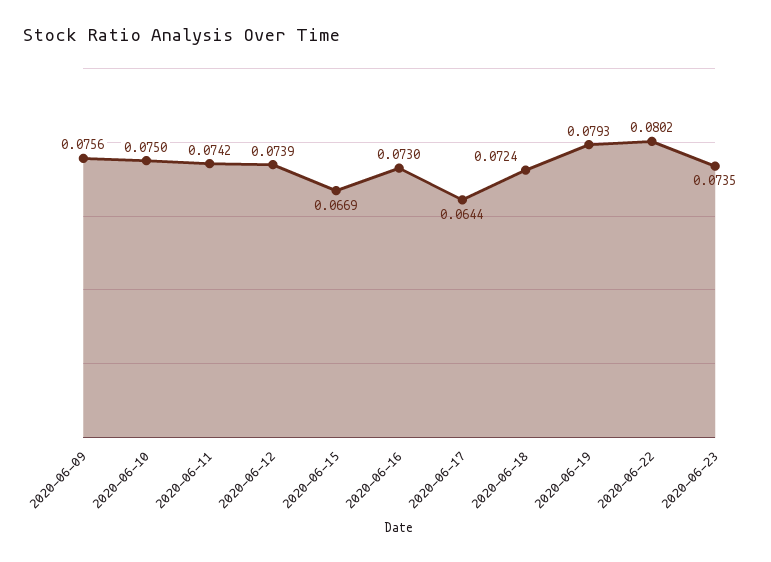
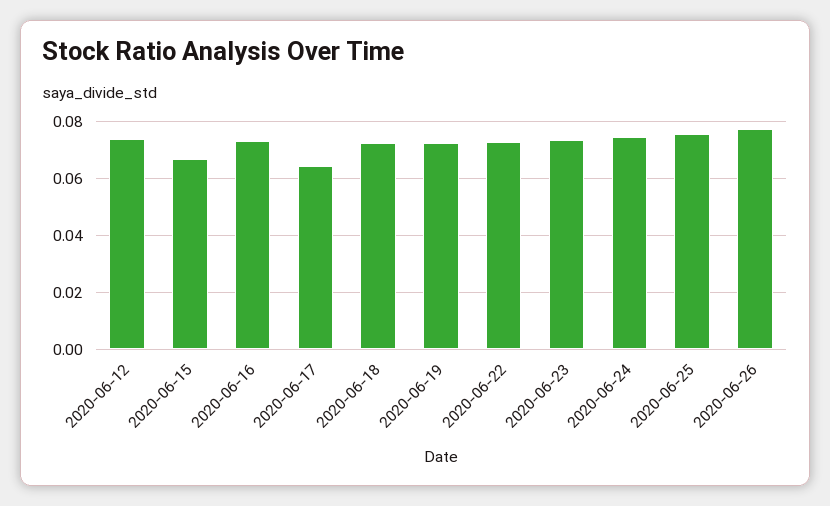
2020-06-09: 0.0756 -> none
2020-06-10: 0.075 -> none
2020-06-11: 0.0742 -> none
2020-06-19: 0.0793 -> 0.0725
2020-06-22: 0.0802 -> 0.0725
2020-06-24: none -> 0.075
2020-06-25: none -> 0.075
2020-06-26: none -> 0.0775

